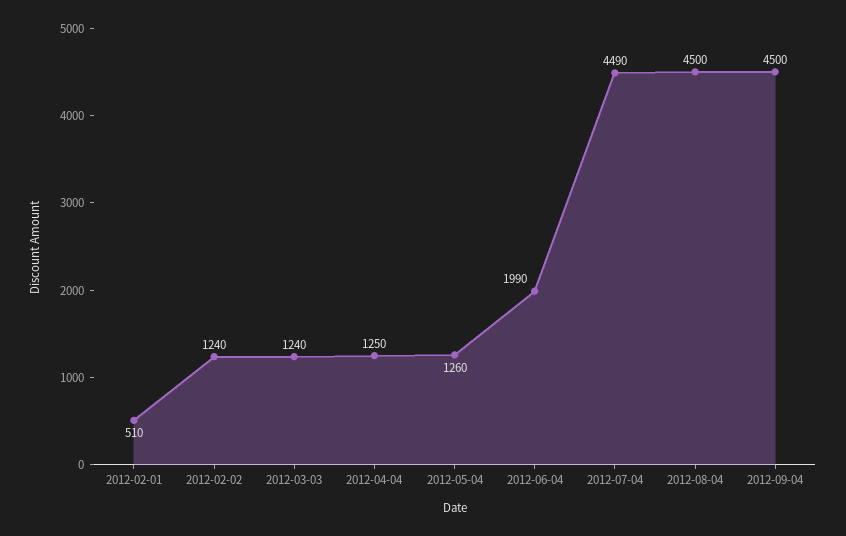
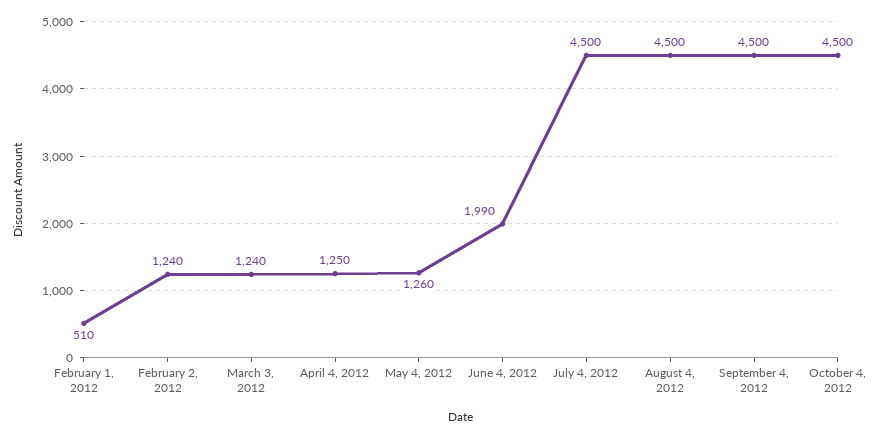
2012-07-04: 4490 -> 4500
October 4, 2012: none -> 4500

